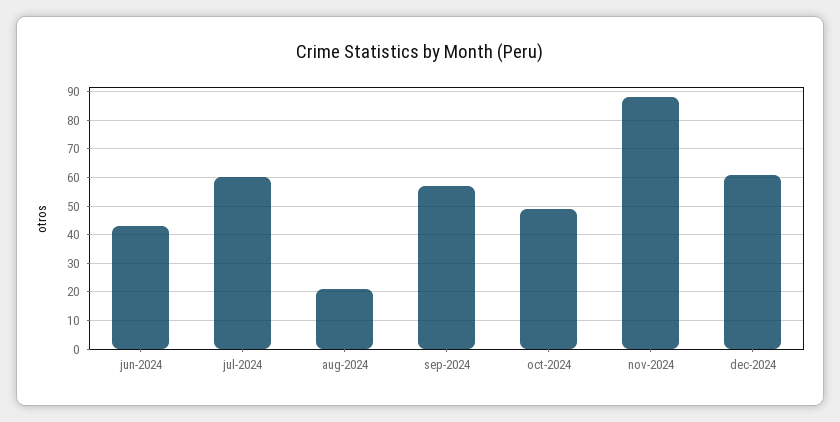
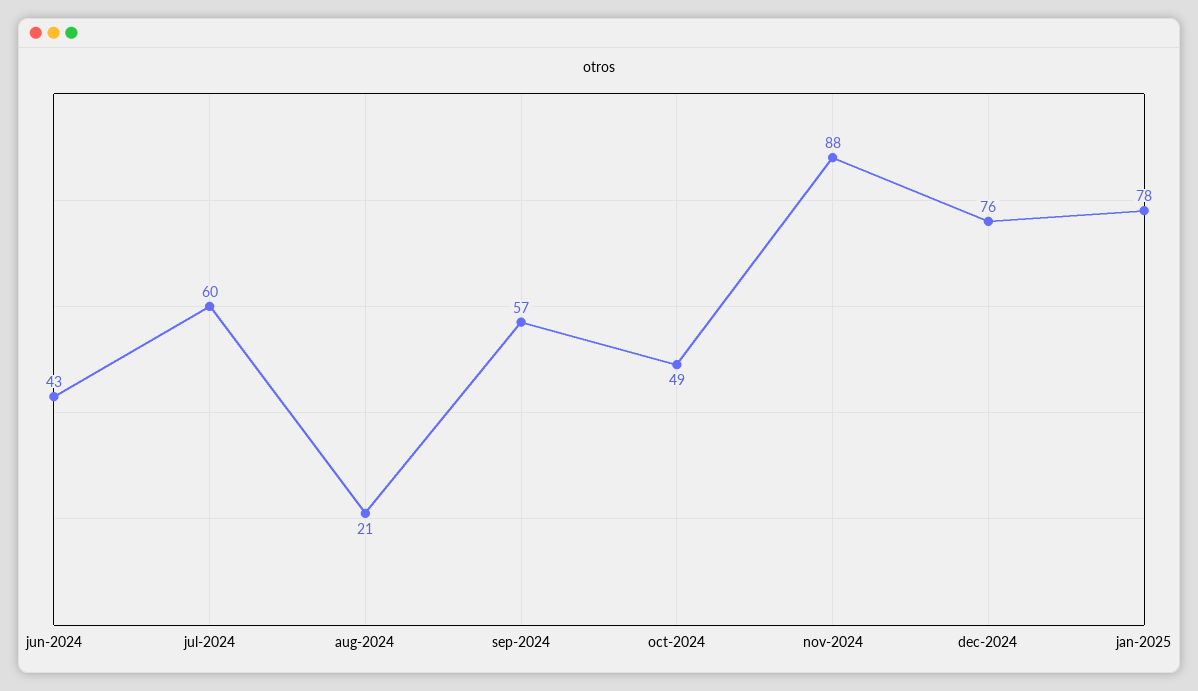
dec-2024: 60 -> 76
jan-2025: none -> 78

